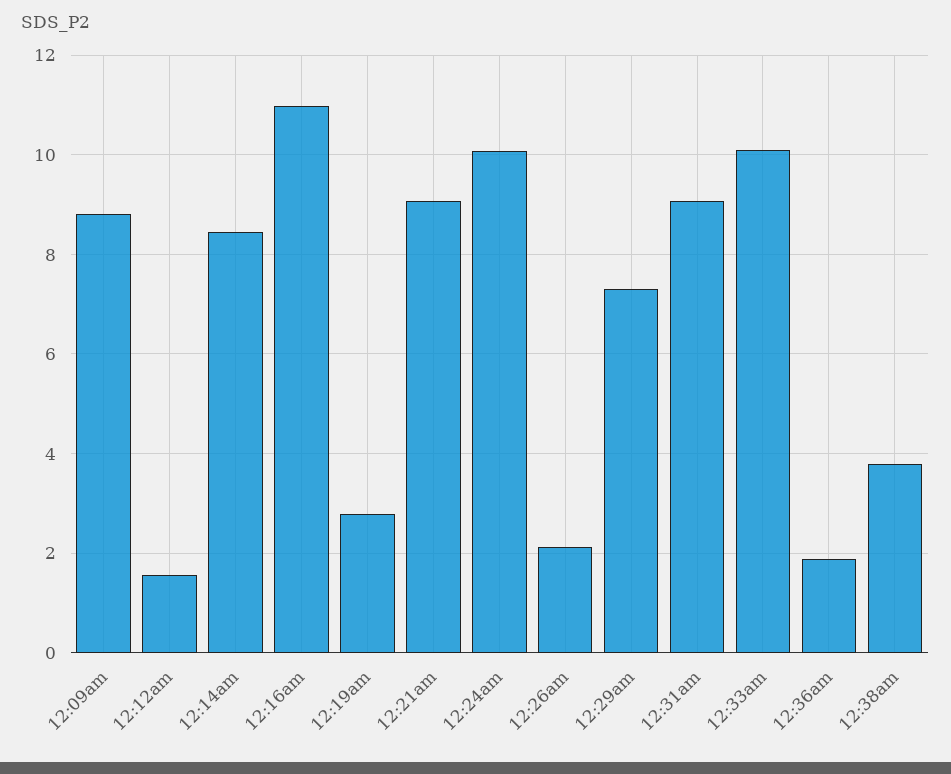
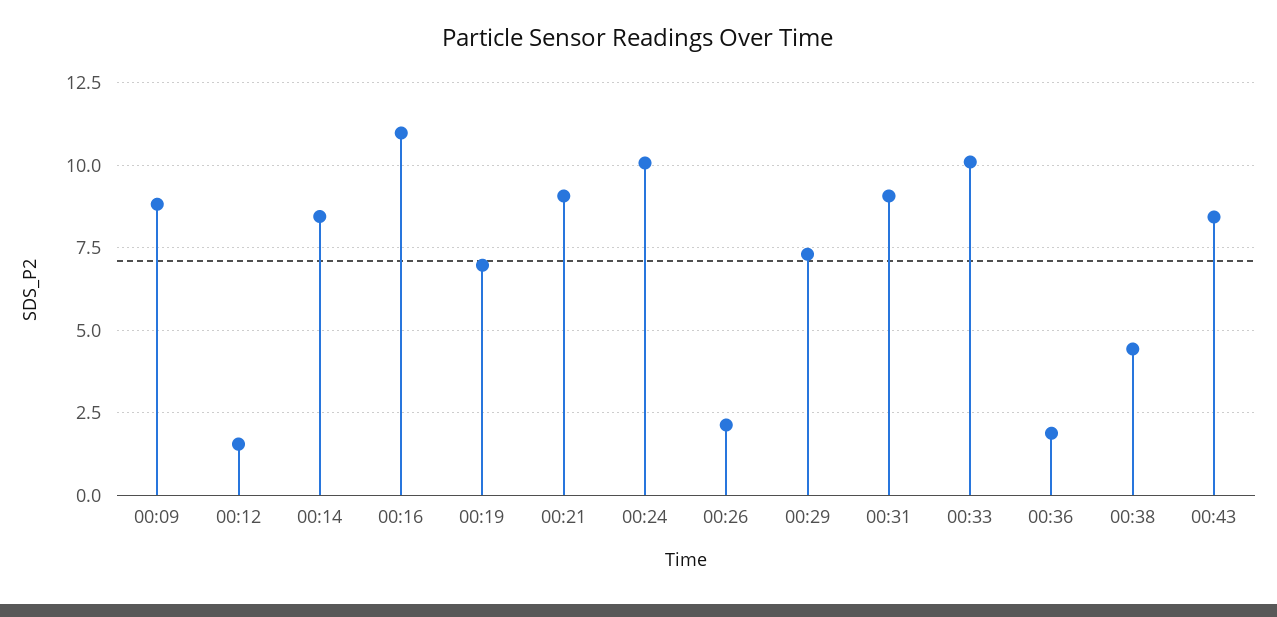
12:19am: 2.8 -> 7
12:38am: 3.8 -> 4.5
00:43: none -> 8.5

